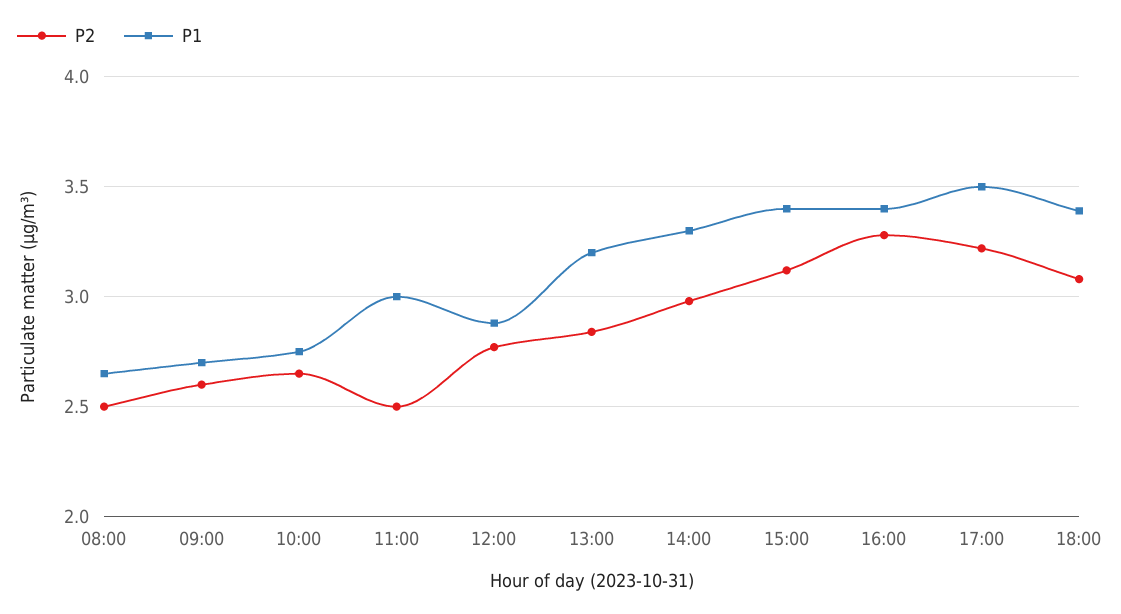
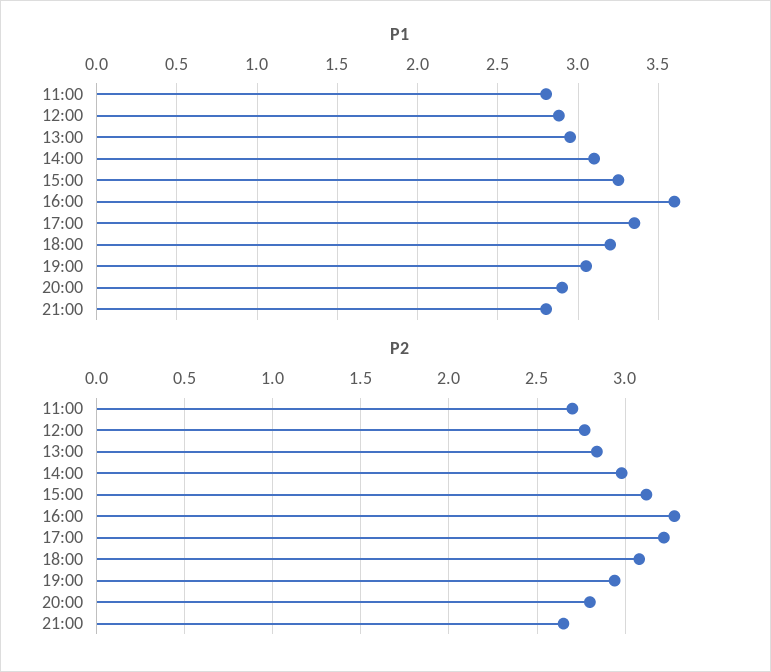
P2, 08:00: 2.5 -> none
P1, 08:00: 2.65 -> none
P2, 09:00: 2.6 -> none
P1, 09:00: 2.7 -> none
P2, 10:00: 2.65 -> none
P1, 10:00: 2.75 -> none
P2, 11:00: 2.5 -> 2.7
P1, 11:00: 3 -> 2.8
P1, 13:00: 3.2 -> 2.95
P1, 14:00: 3.3 -> 3.1
P1, 15:00: 3.4 -> 3.25
P1, 16:00: 3.4 -> 3.6
P1, 17:00: 3.5 -> 3.35
P1, 18:00: 3.4 -> 3.2
P1, 19:00: none -> 3.05
P1, 20:00: none -> 2.9
P1, 21:00: none -> 2.8
P2, 19:00: none -> 2.95
P2, 20:00: none -> 2.8
P2, 21:00: none -> 2.65

